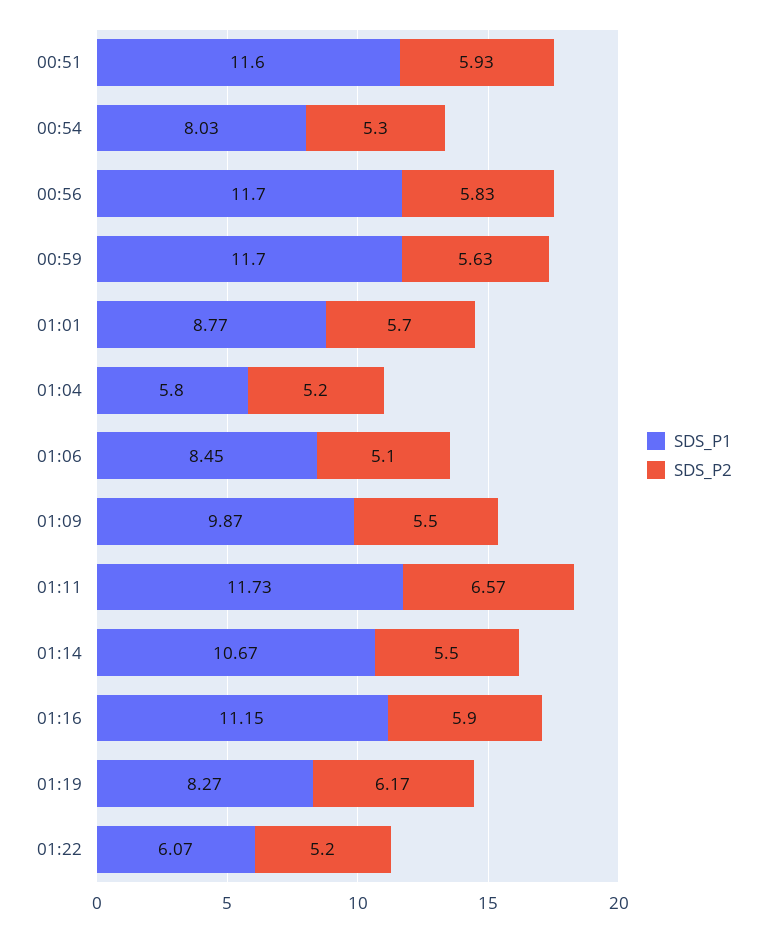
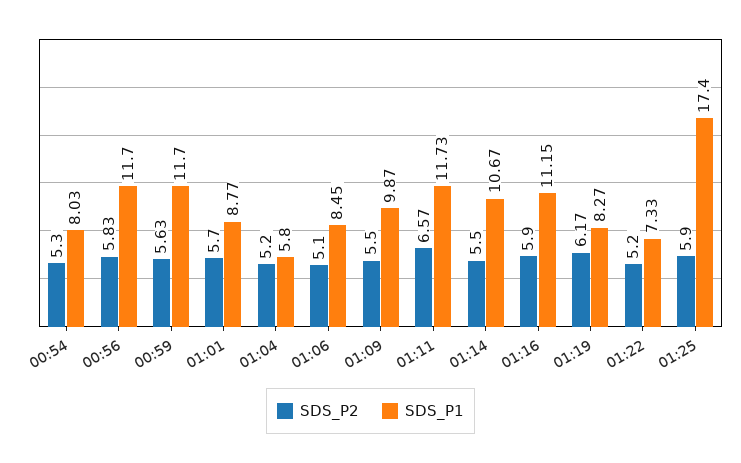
SDS_P1, 00:51: 11.6 -> none
SDS_P2, 00:51: 5.93 -> none
SDS_P1, 01:22: 6.07 -> 7.33
SDS_P2, 01:25: none -> 5.9
SDS_P1, 01:25: none -> 17.4

